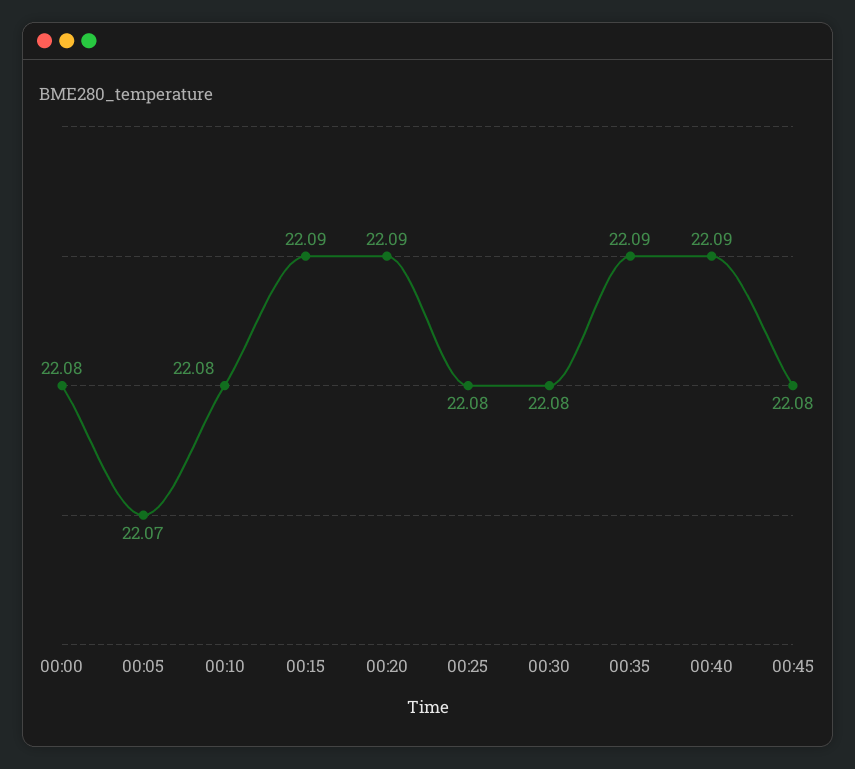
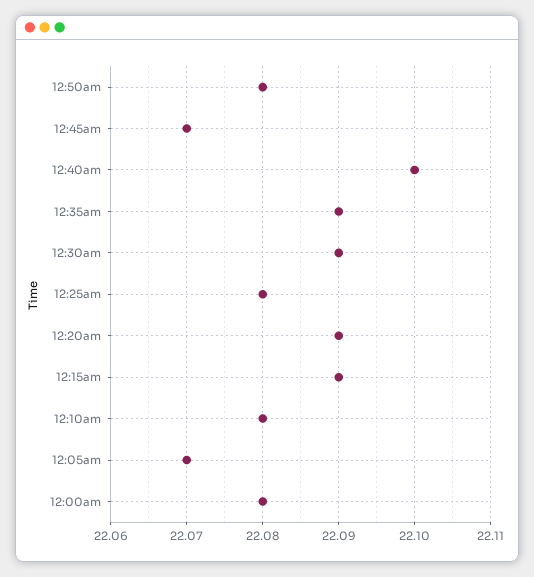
00:30: 22.08 -> 22.09
00:40: 22.09 -> 22.1
00:45: 22.08 -> 22.07
12:50am: none -> 22.08

